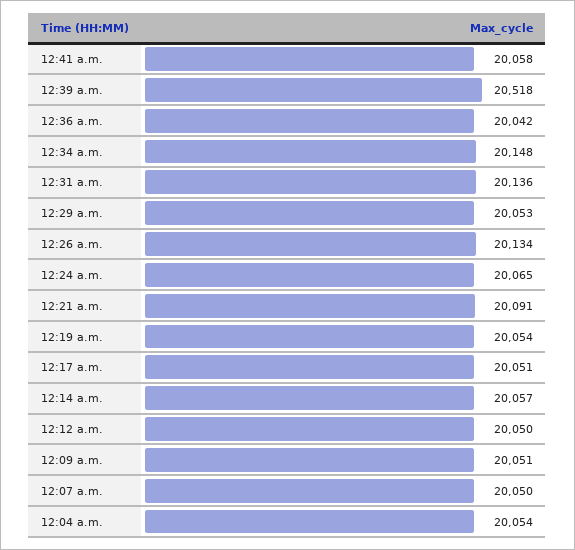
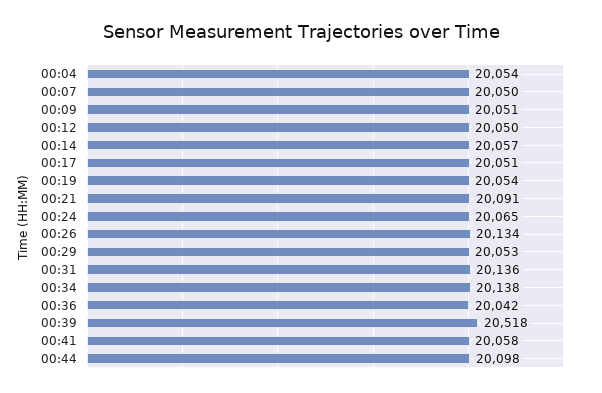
12:34 a.m.: 20148 -> 20138
00:44: none -> 20098

